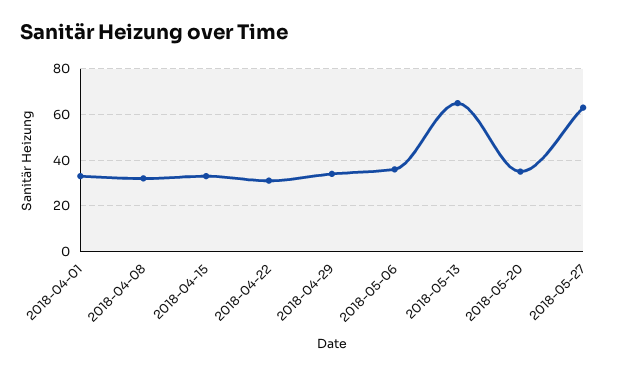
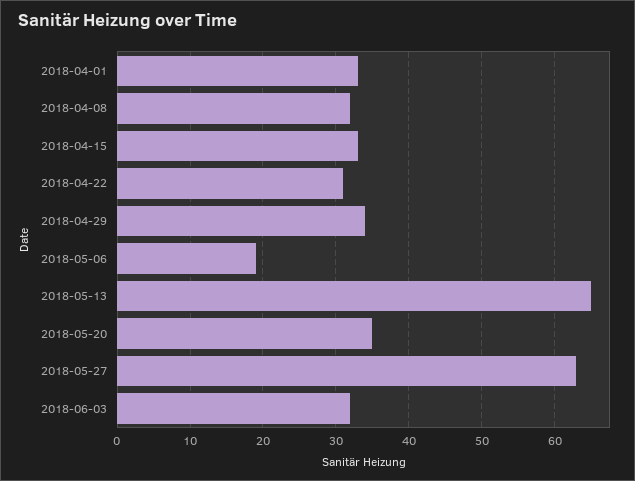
2018-05-06: 35 -> 19
2018-06-03: none -> 32

